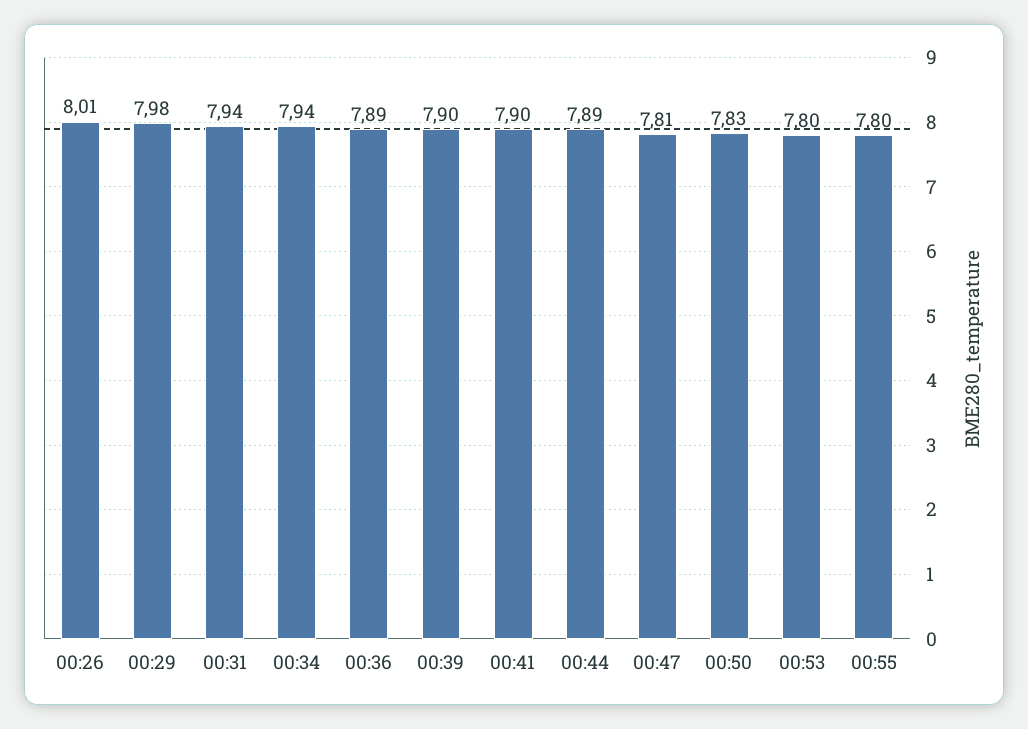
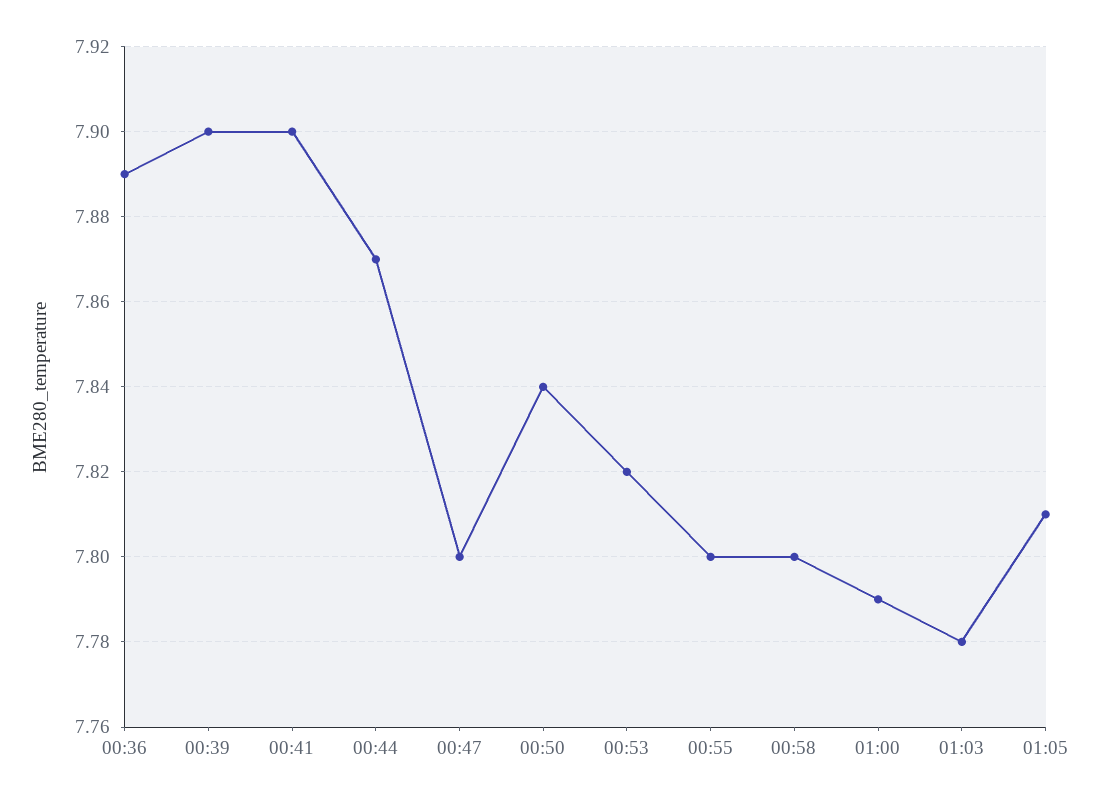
00:26: 8.01 -> none
00:29: 7.98 -> none
00:31: 7.94 -> none
00:34: 7.94 -> none
00:44: 7.89 -> 7.87
00:47: 7.81 -> 7.8
00:50: 7.83 -> 7.84
00:53: 7.8 -> 7.82
00:58: none -> 7.8
01:00: none -> 7.79
01:03: none -> 7.78
01:05: none -> 7.81

